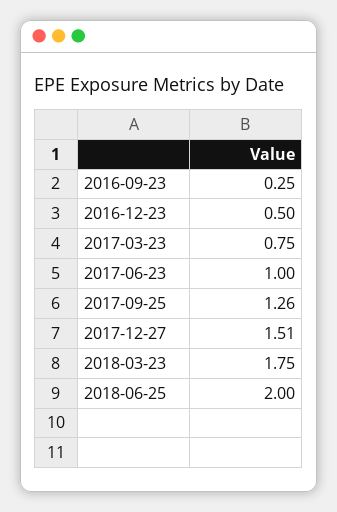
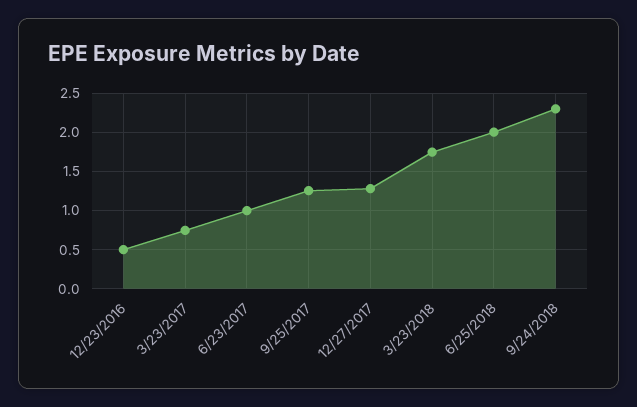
2016-09-23: 0.25 -> none
2017-12-27: 1.51 -> 1.3
9/24/2018: none -> 2.3

